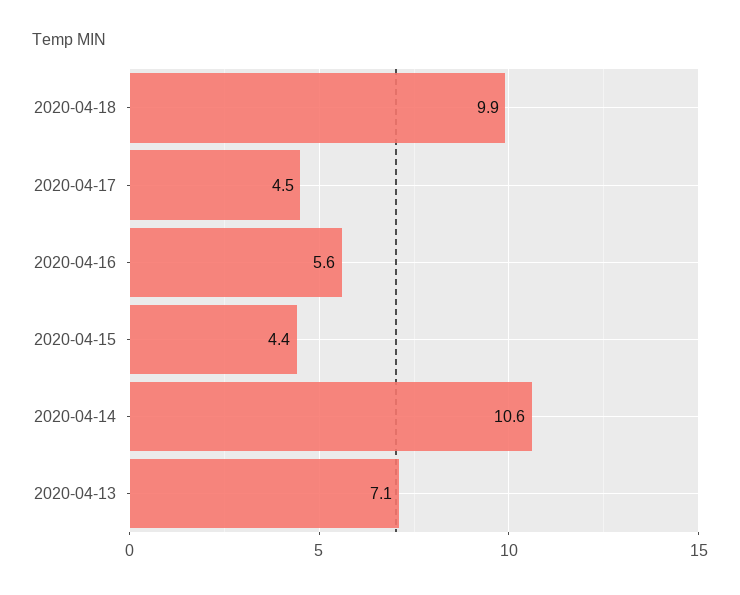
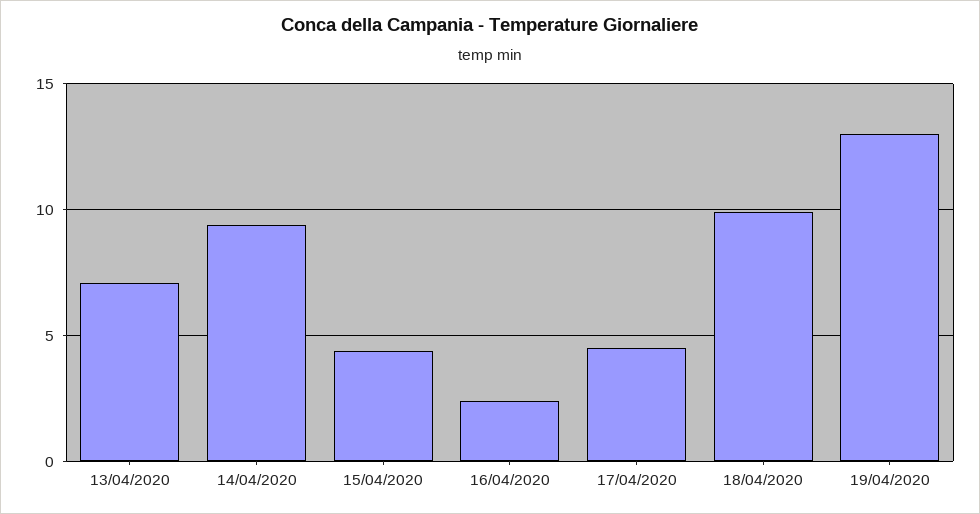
2020-04-16: 5.6 -> 2.5
2020-04-14: 10.6 -> 9.5
19/04/2020: none -> 13

